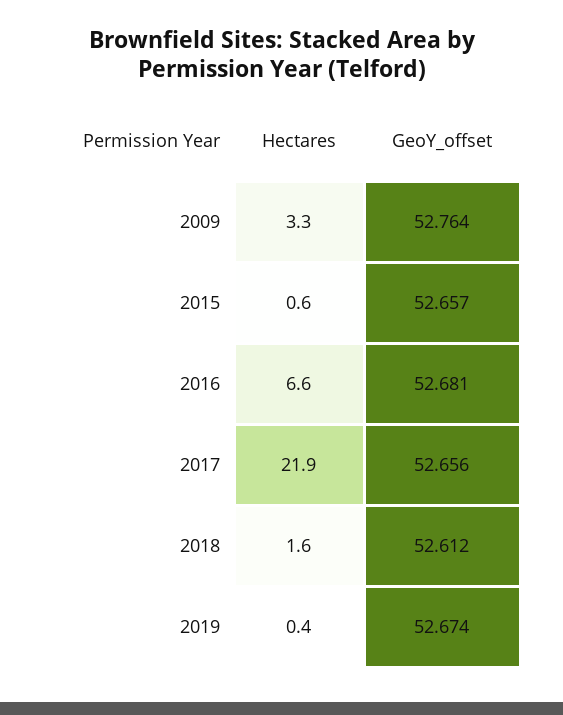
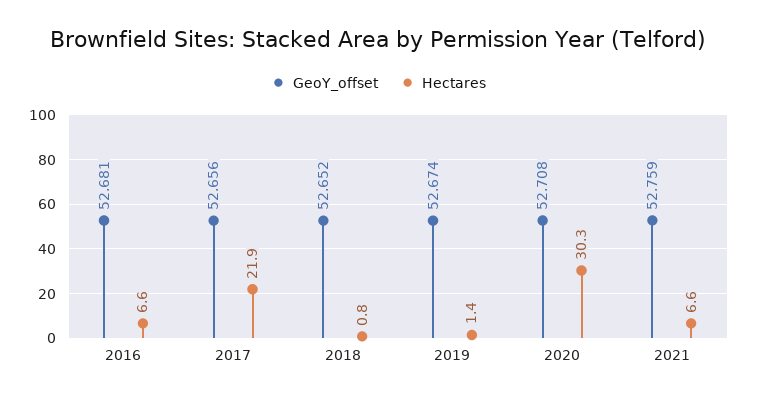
Hectares, 2009: 3.3 -> none
GeoY_offset, 2009: 52.764 -> none
Hectares, 2015: 0.6 -> none
GeoY_offset, 2015: 52.657 -> none
Hectares, 2018: 1.6 -> 0.8
GeoY_offset, 2018: 52.612 -> 52.652
Hectares, 2019: 0.4 -> 1.4
GeoY_offset, 2020: none -> 52.708
Hectares, 2020: none -> 30.3
GeoY_offset, 2021: none -> 52.759
Hectares, 2021: none -> 6.6

